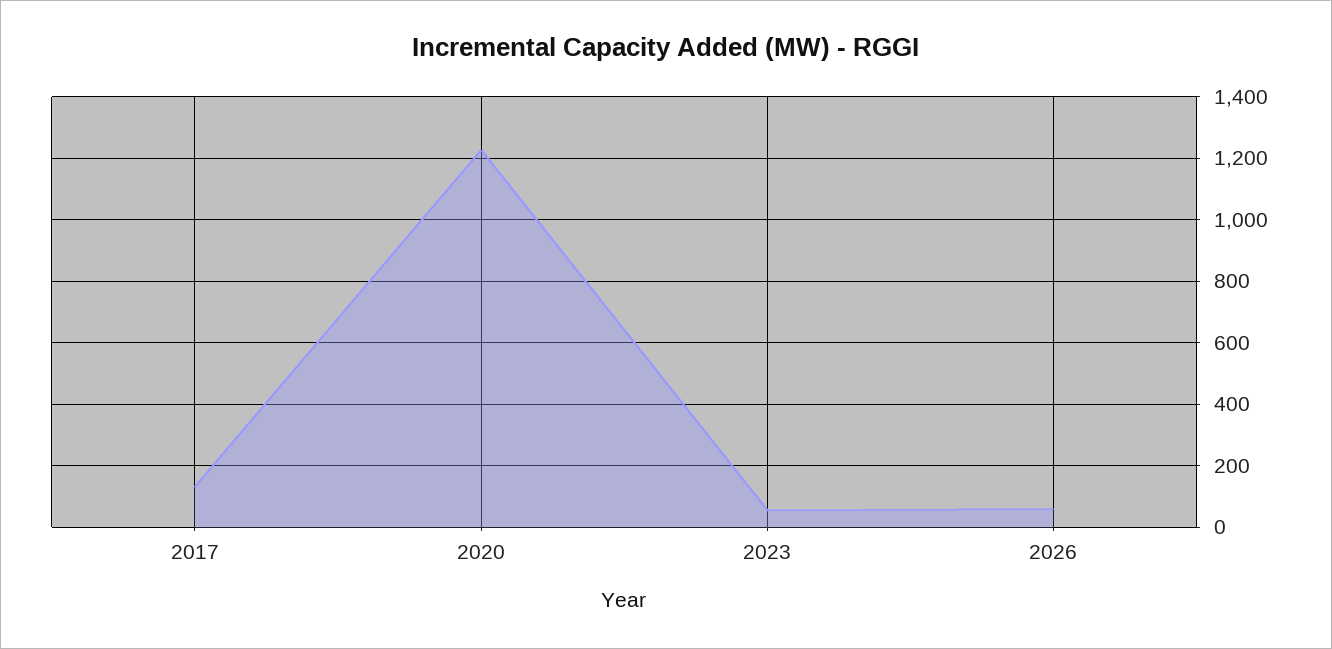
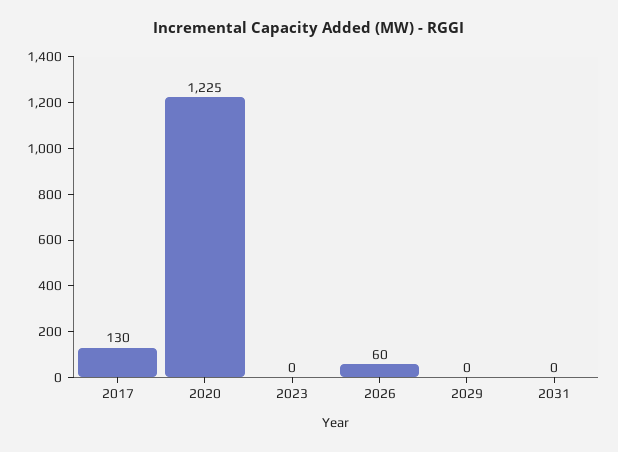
2023: 60 -> 0
2029: none -> 0
2031: none -> 0

